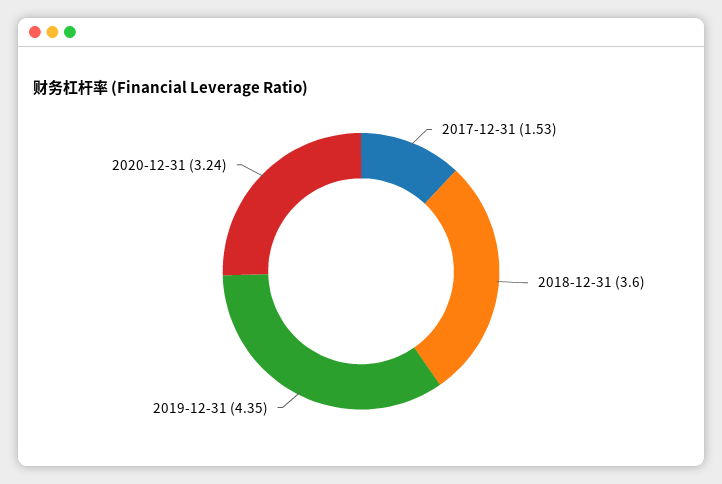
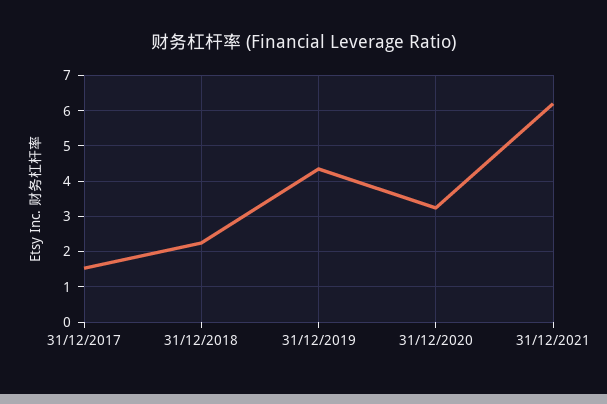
2018-12-31: 3.6 -> 2.2
31/12/2021: none -> 6.2

